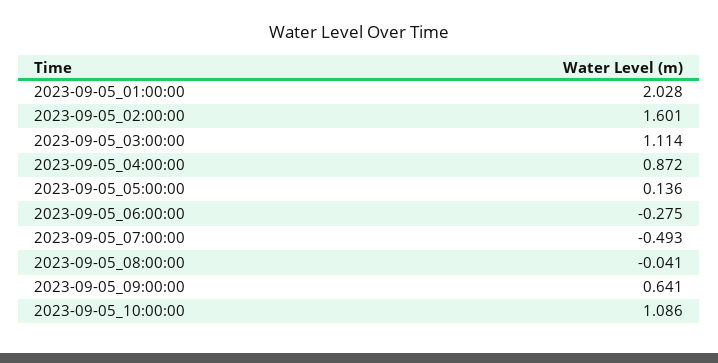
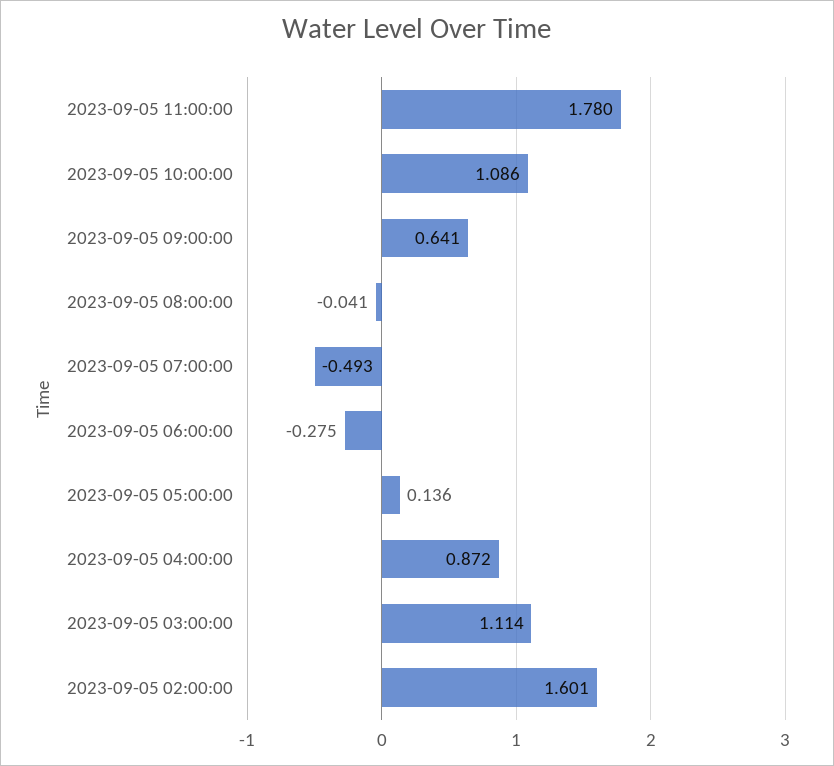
2023-09-05_01:00:00: 2.028 -> none
2023-09-05 11:00:00: none -> 1.78

